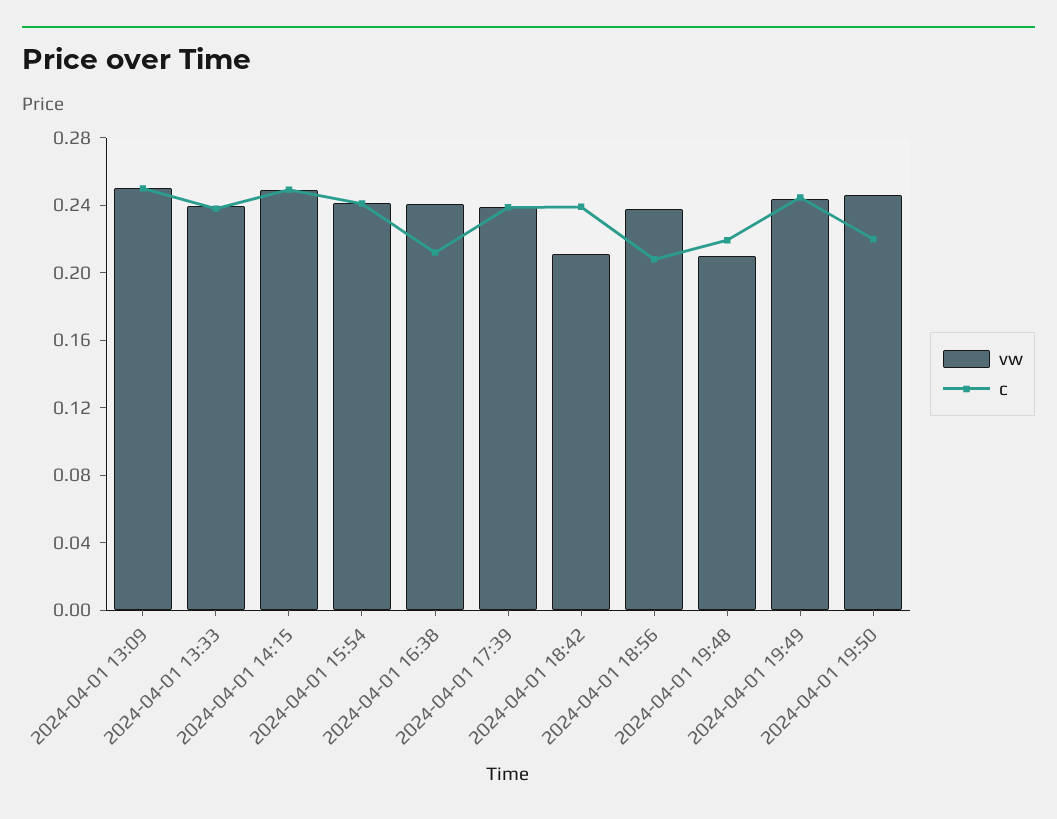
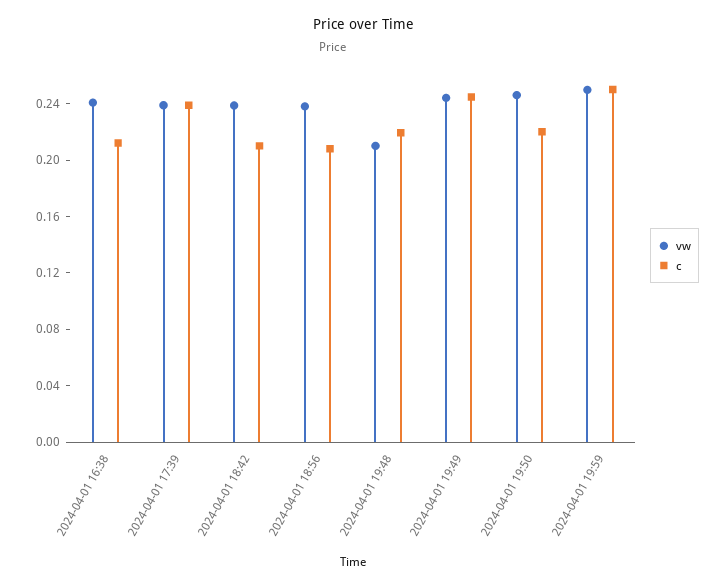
vw, 2024-04-01 13:09: 0.25 -> none
c, 2024-04-01 13:09: 0.25 -> none
vw, 2024-04-01 13:33: 0.24 -> none
c, 2024-04-01 13:33: 0.24 -> none
vw, 2024-04-01 14:15: 0.25 -> none
c, 2024-04-01 14:15: 0.25 -> none
vw, 2024-04-01 15:54: 0.24 -> none
c, 2024-04-01 15:54: 0.24 -> none
vw, 2024-04-01 18:42: 0.21 -> 0.24
c, 2024-04-01 18:42: 0.24 -> 0.21
vw, 2024-04-01 19:59: none -> 0.25
c, 2024-04-01 19:59: none -> 0.25

